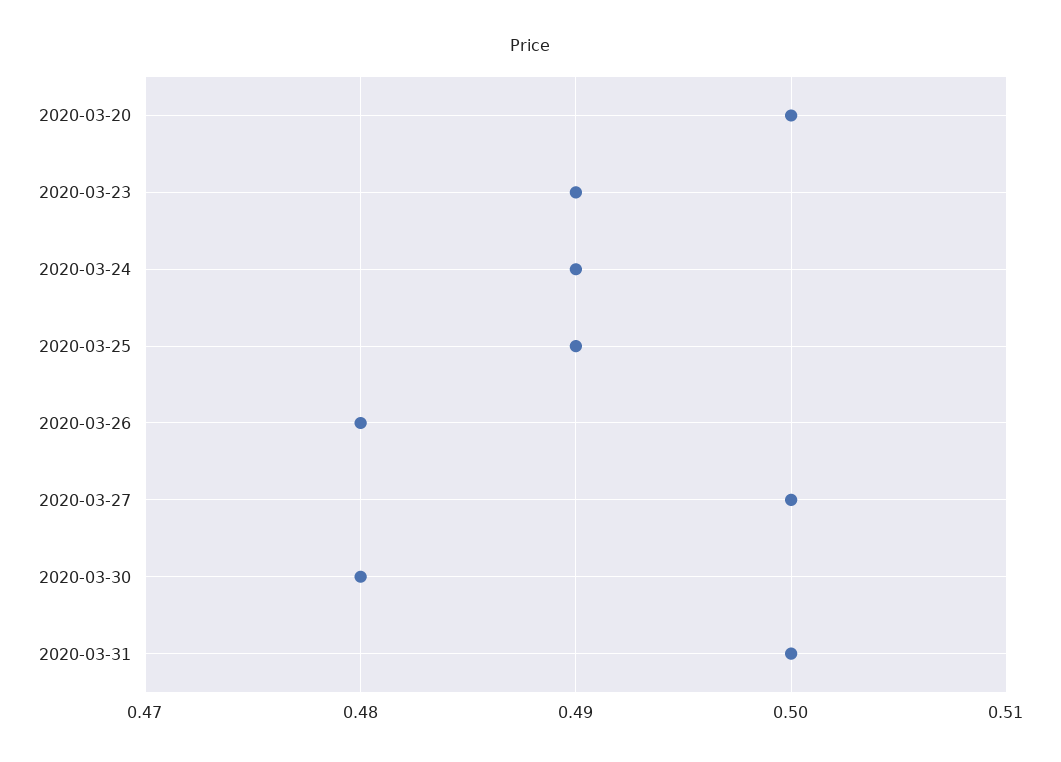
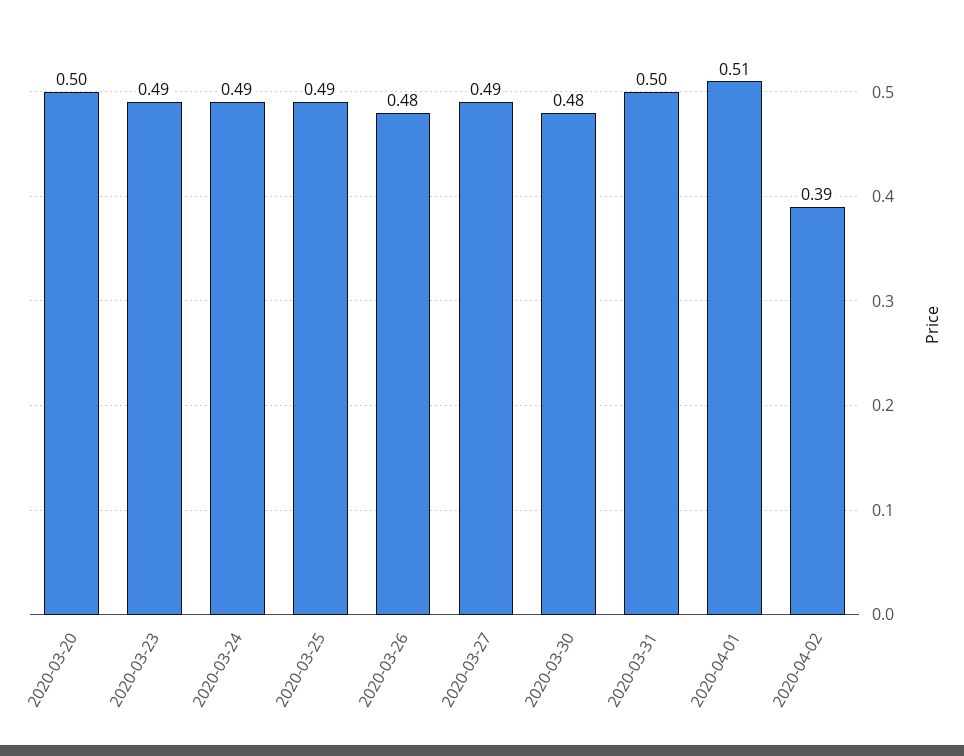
2020-03-27: 0.5 -> 0.49
2020-04-01: none -> 0.51
2020-04-02: none -> 0.39

